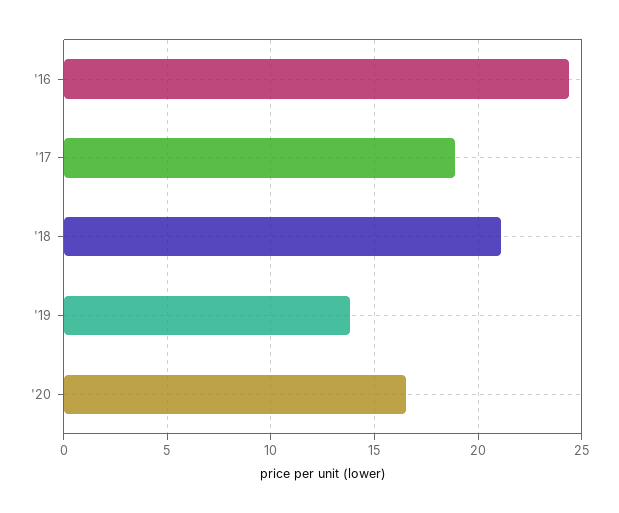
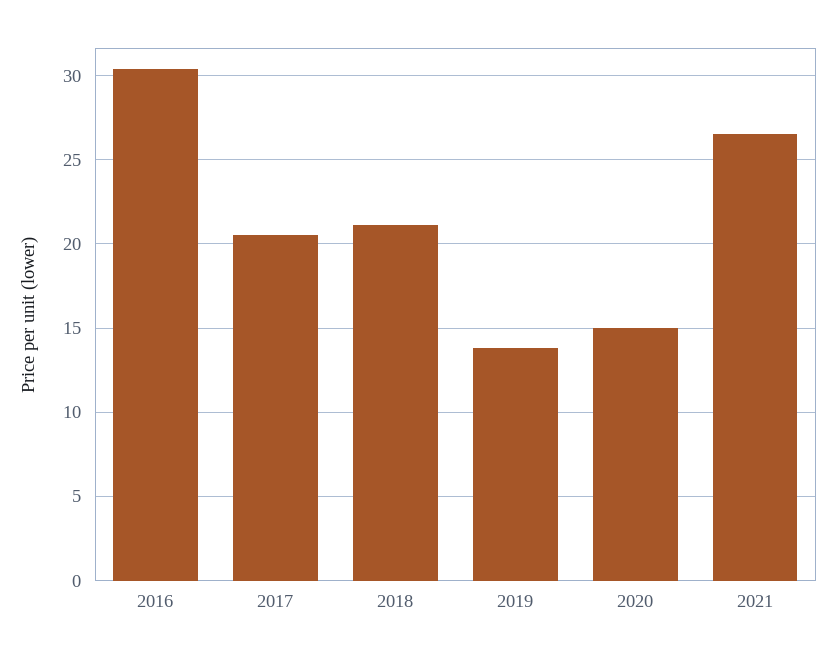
'16: 24.5 -> 30.5
'17: 19 -> 20.5
'20: 16.5 -> 15
2021: none -> 26.5

